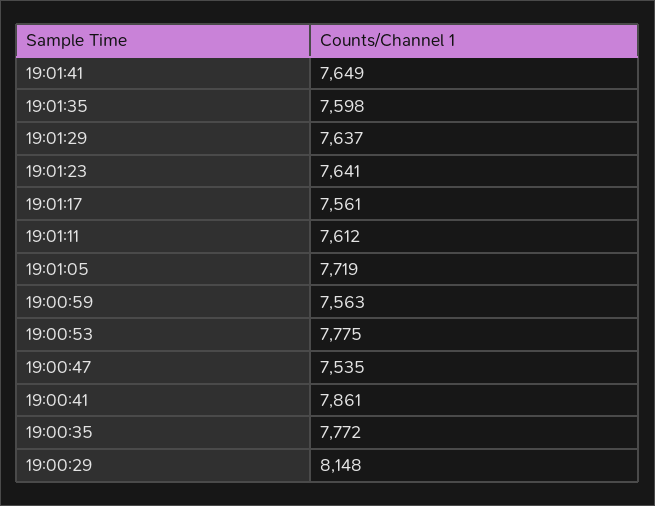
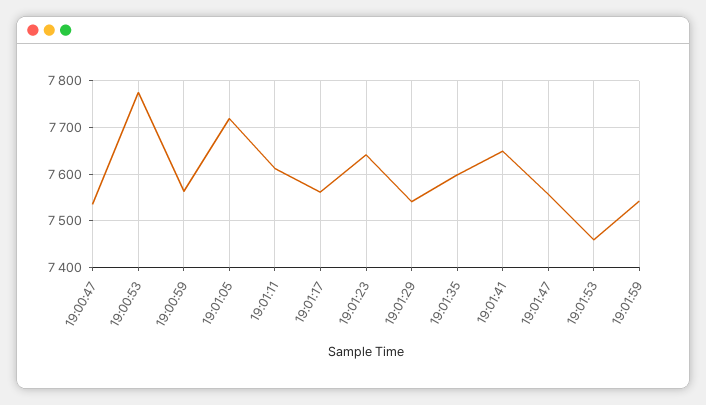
19:01:29: 7637 -> 7540
19:00:41: 7861 -> none
19:00:35: 7772 -> none
19:00:29: 8148 -> none
19:01:47: none -> 7560
19:01:53: none -> 7460
19:01:59: none -> 7540

